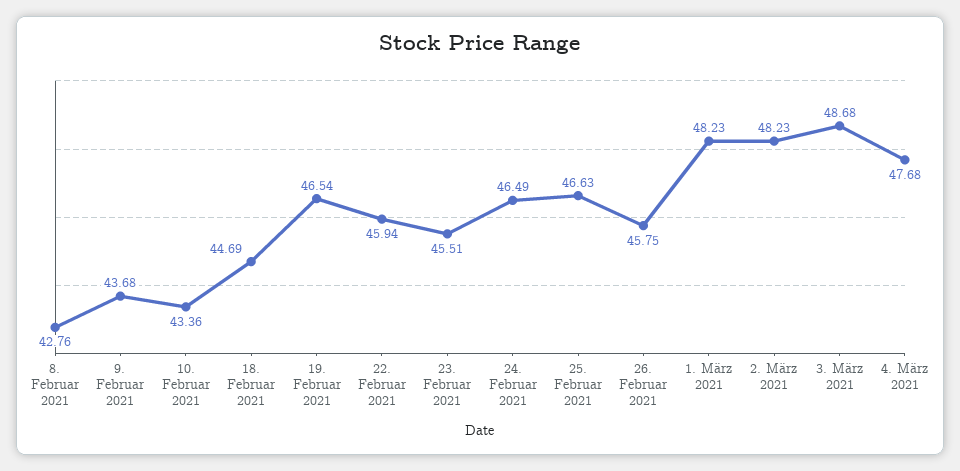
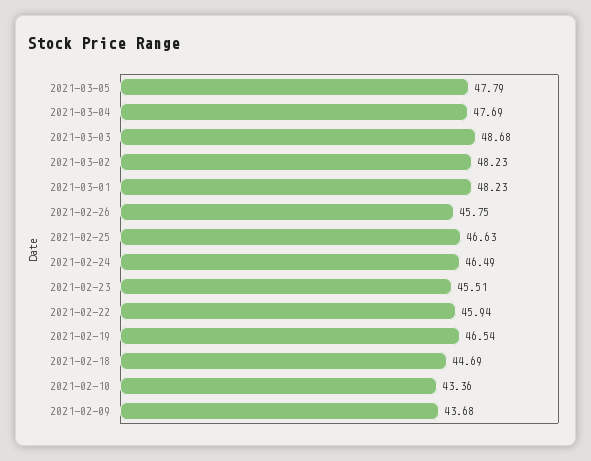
8. Februar 2021: 42.76 -> none
4. März 2021: 47.68 -> 47.69
2021-03-05: none -> 47.79

